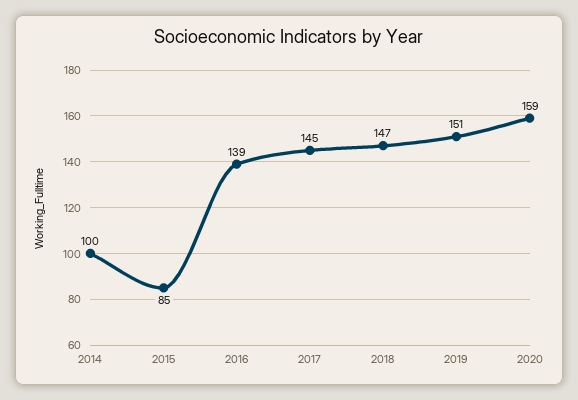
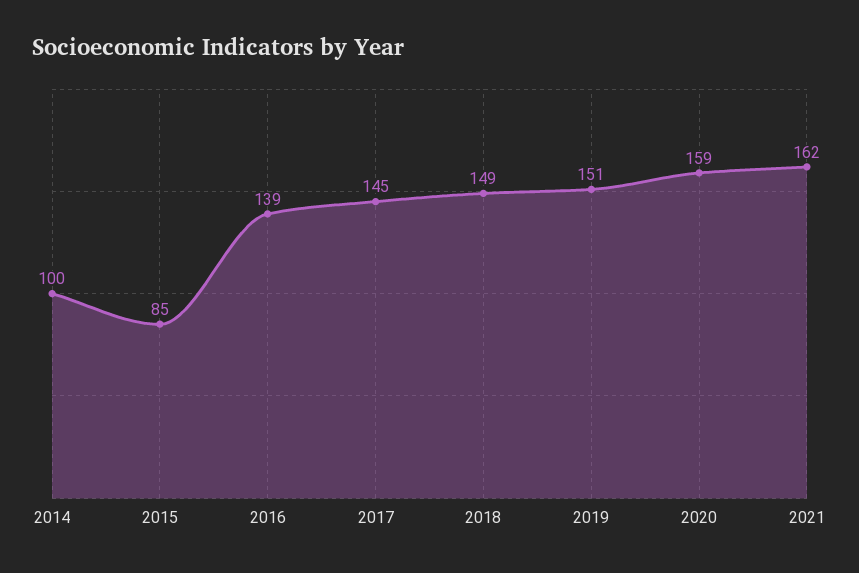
2018: 147 -> 149
2021: none -> 162

